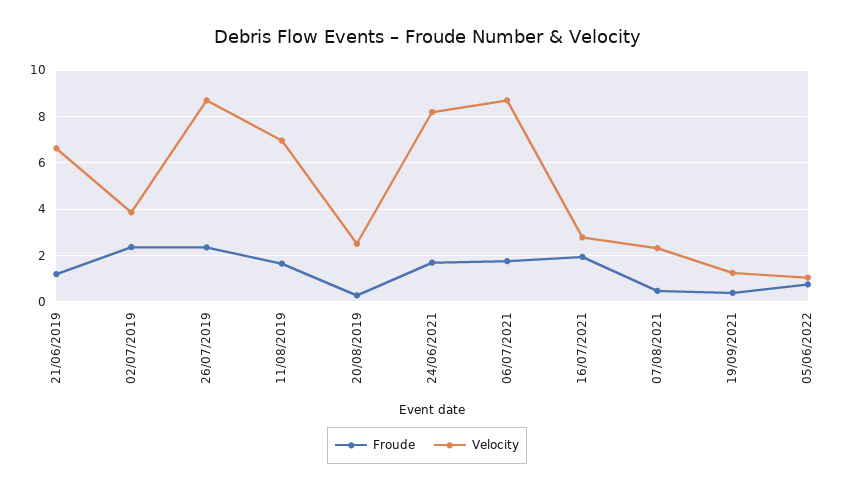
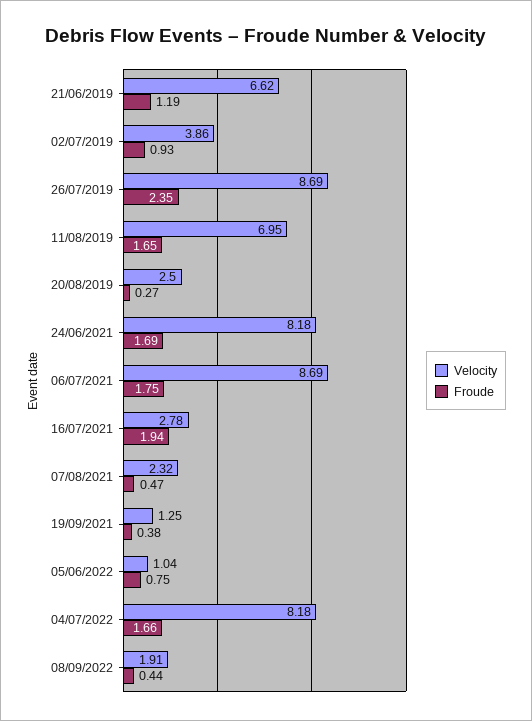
Froude, 02/07/2019: 2.5 -> 0.93
Velocity, 04/07/2022: none -> 8.18
Froude, 04/07/2022: none -> 1.66
Velocity, 08/09/2022: none -> 1.91
Froude, 08/09/2022: none -> 0.44

